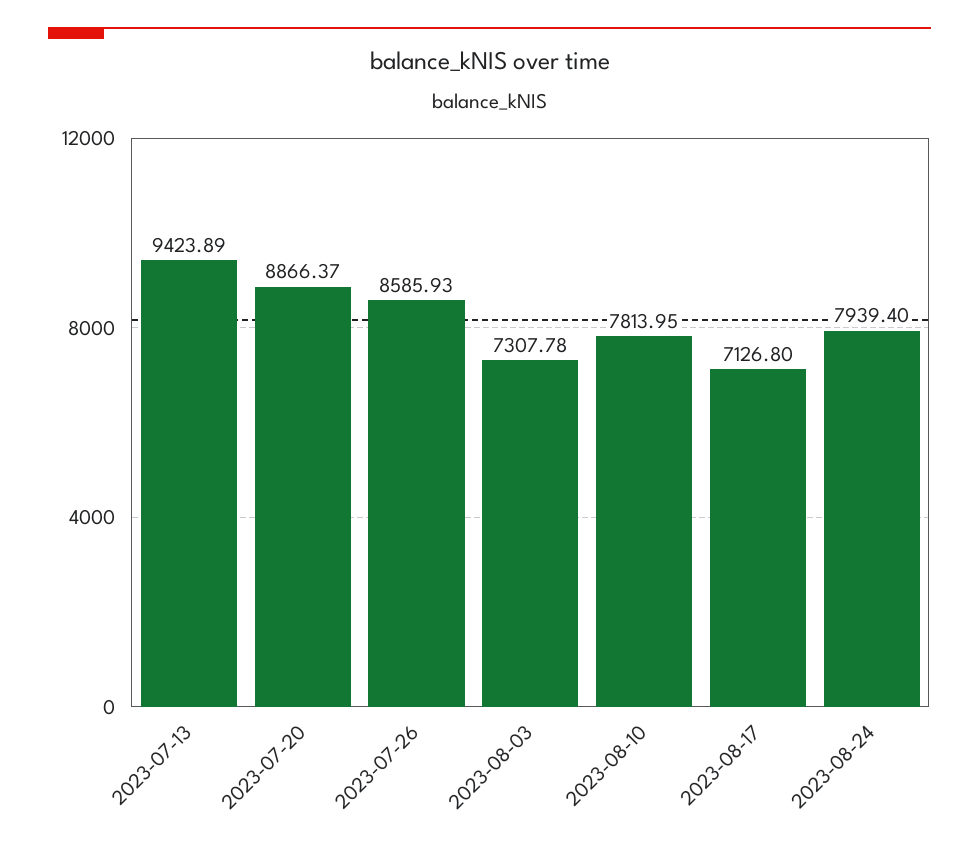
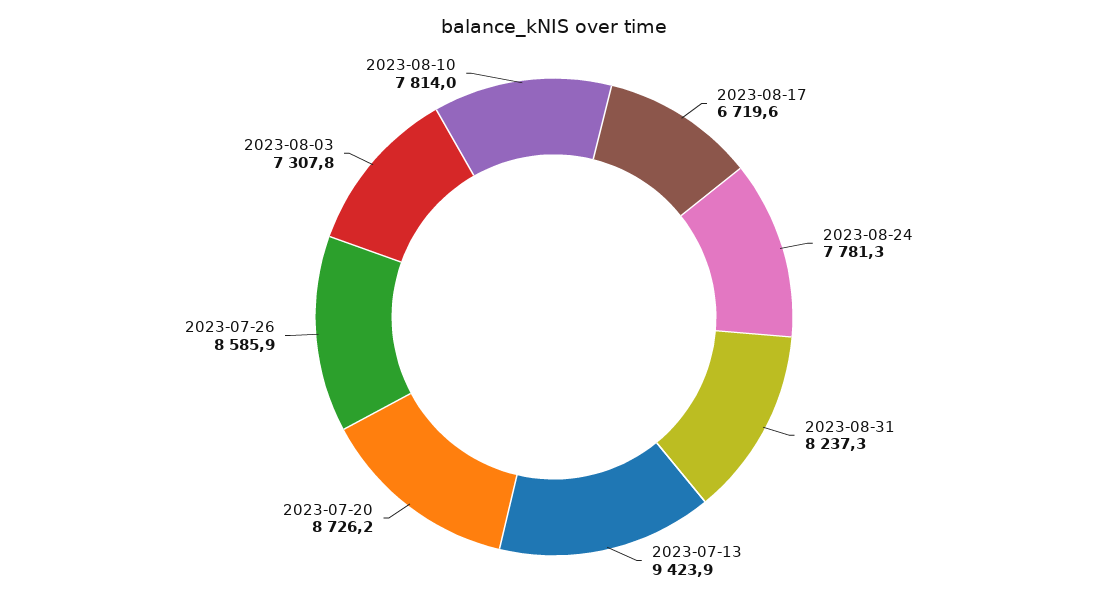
2023-07-20: 8866.37 -> 8726.2
2023-08-17: 7126.8 -> 6719.6
2023-08-24: 7939.4 -> 7781.3
2023-08-31: none -> 8237.3

